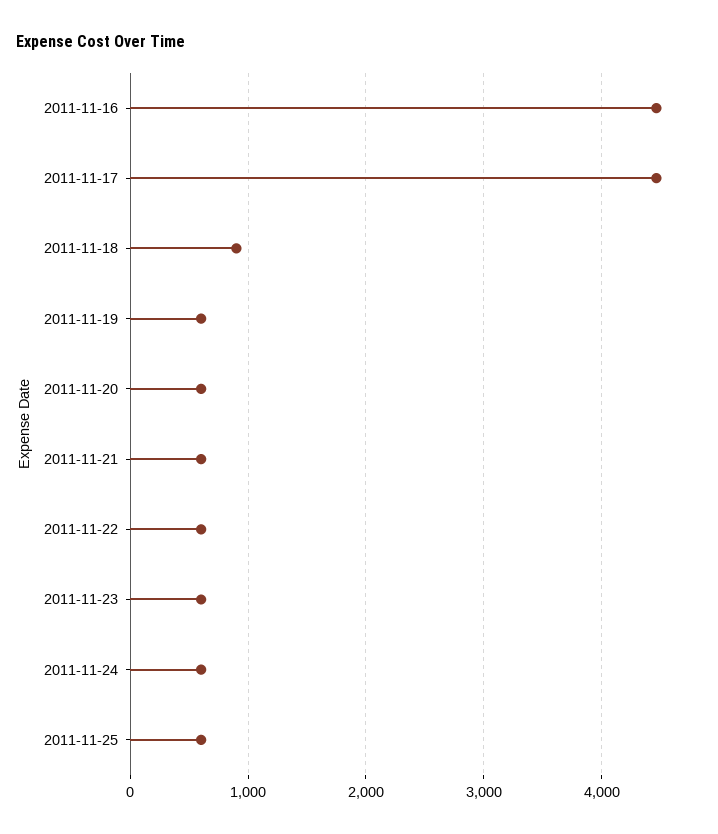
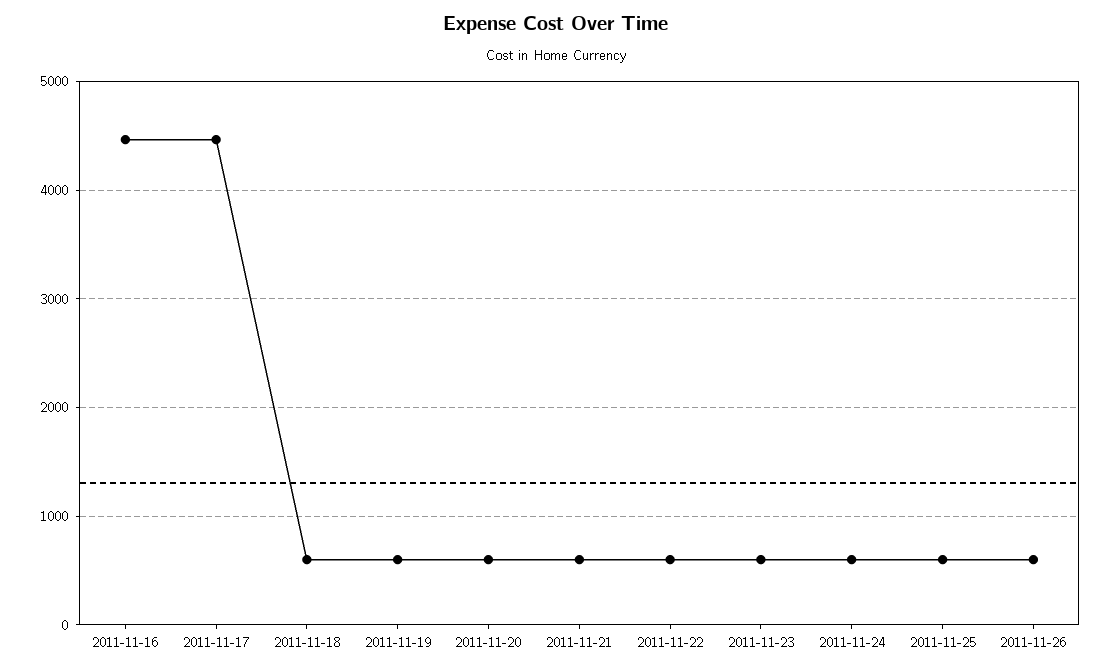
2011-11-18: 900 -> 600
2011-11-26: none -> 600

